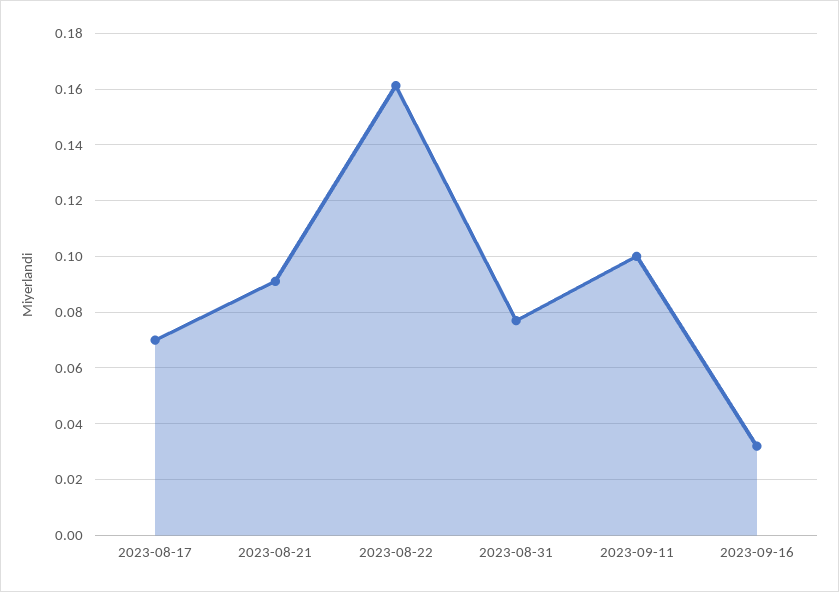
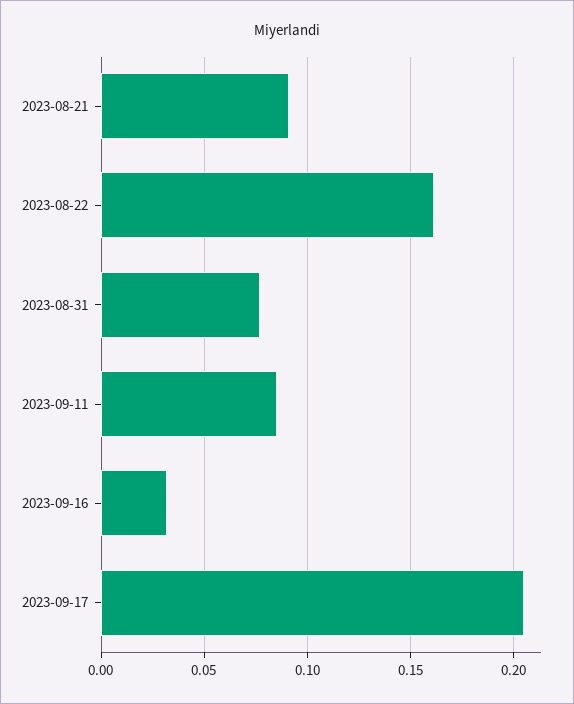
2023-08-17: 0.07 -> none
2023-09-11: 0.1 -> 0.085
2023-09-17: none -> 0.205

